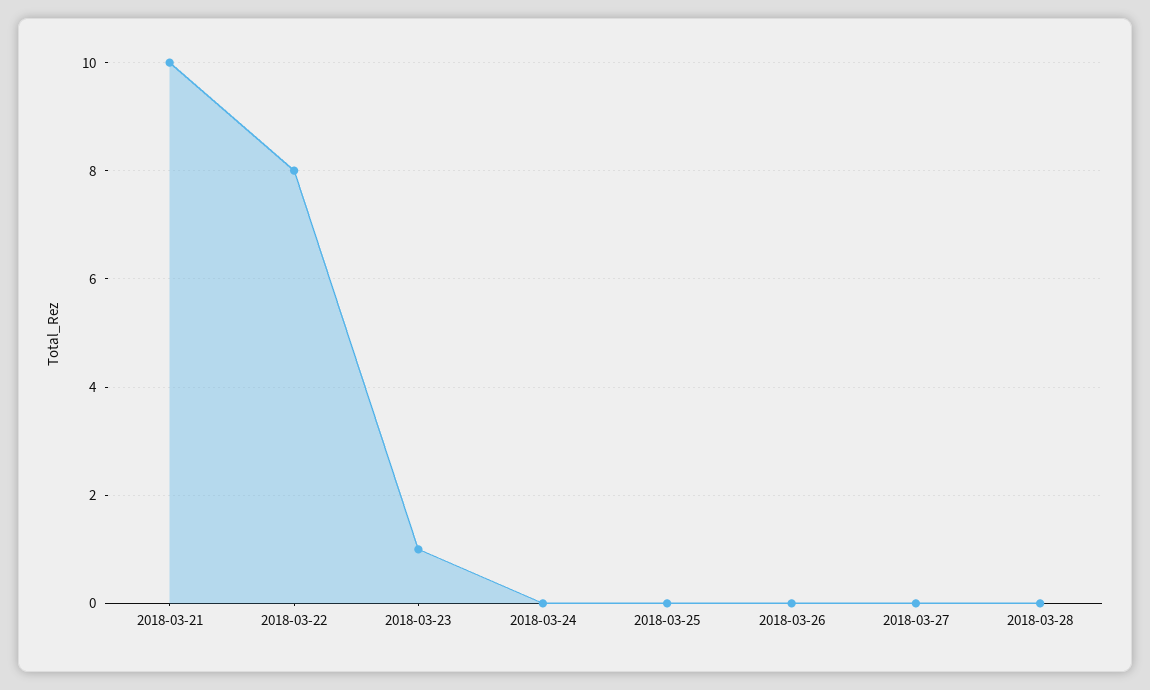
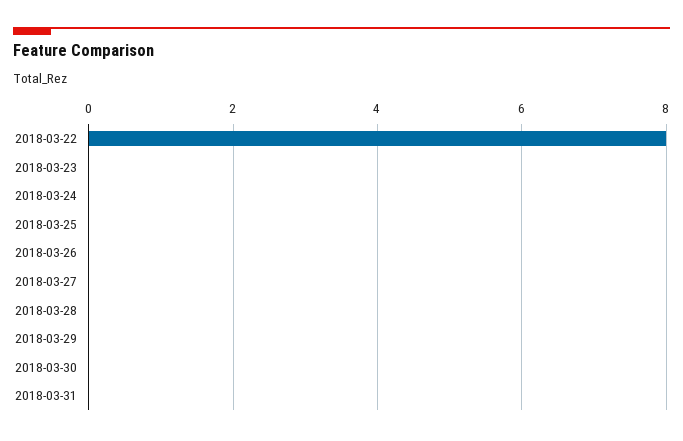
2018-03-21: 10 -> none
2018-03-23: 1 -> 0
2018-03-29: none -> 0
2018-03-30: none -> 0
2018-03-31: none -> 0

